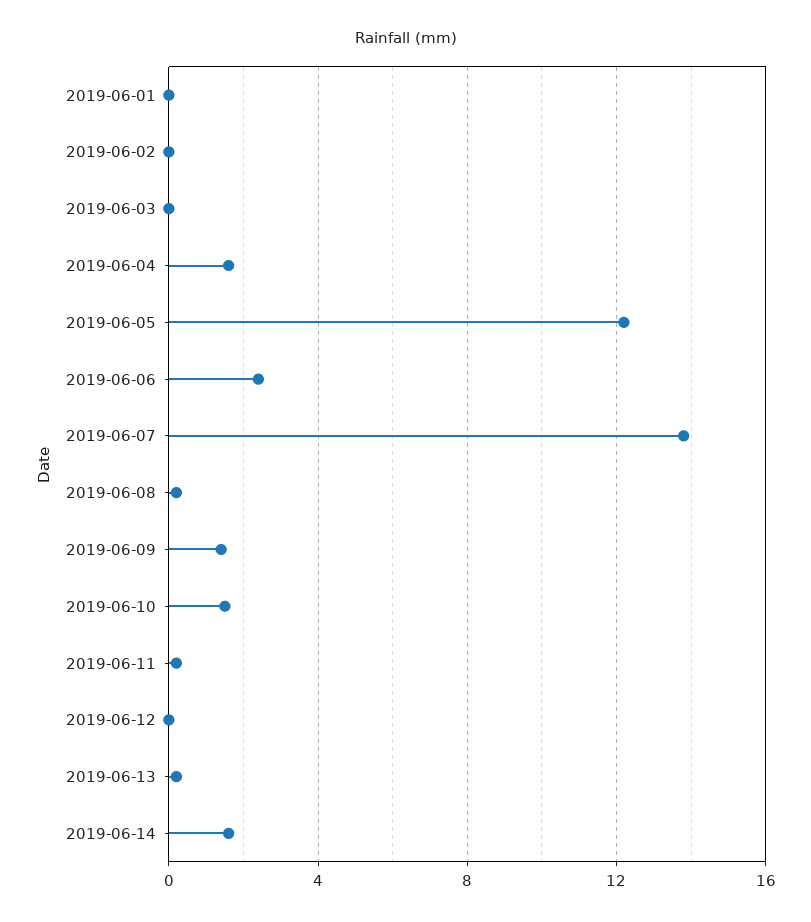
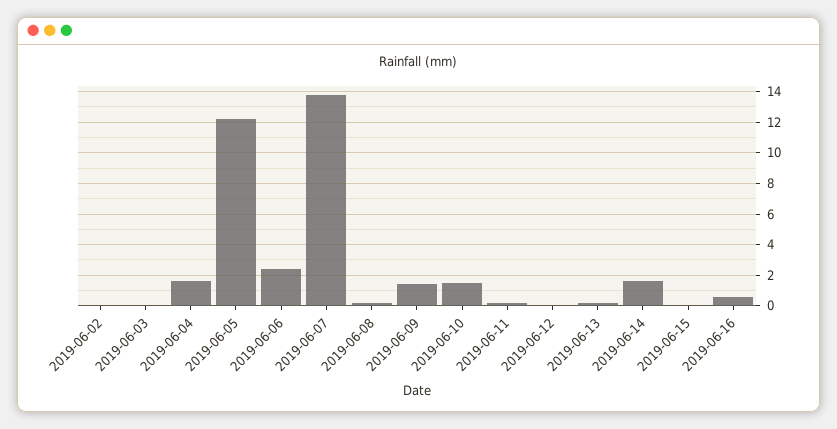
2019-06-01: 0 -> none
2019-06-15: none -> 0
2019-06-16: none -> 0.5

